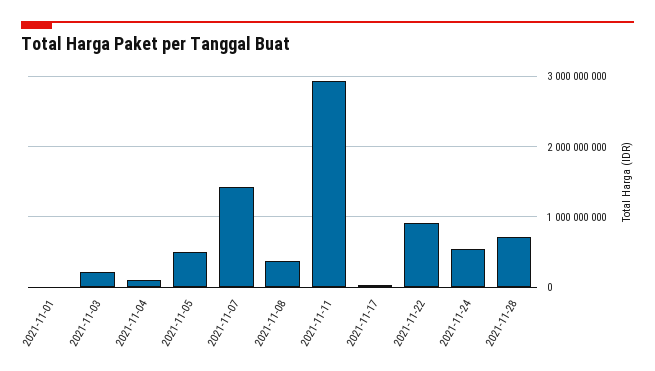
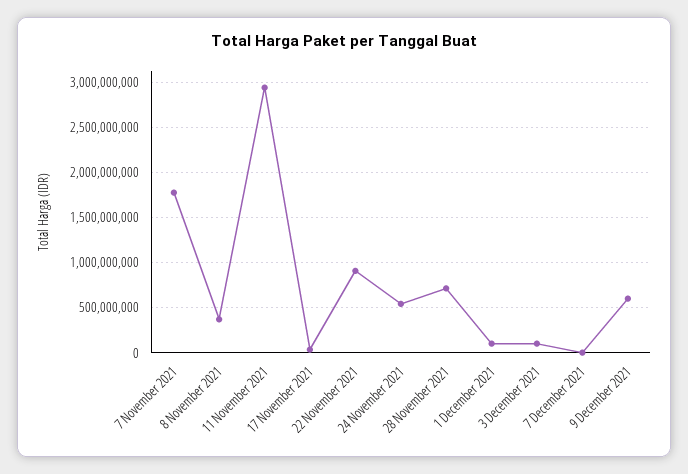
2021-11-01: 0 -> none
2021-11-03: 200000000 -> none
2021-11-04: 100000000 -> none
2021-11-05: 500000000 -> none
2021-11-07: 1400000000 -> 1800000000
1 December 2021: none -> 100000000
3 December 2021: none -> 100000000
7 December 2021: none -> 0
9 December 2021: none -> 600000000

